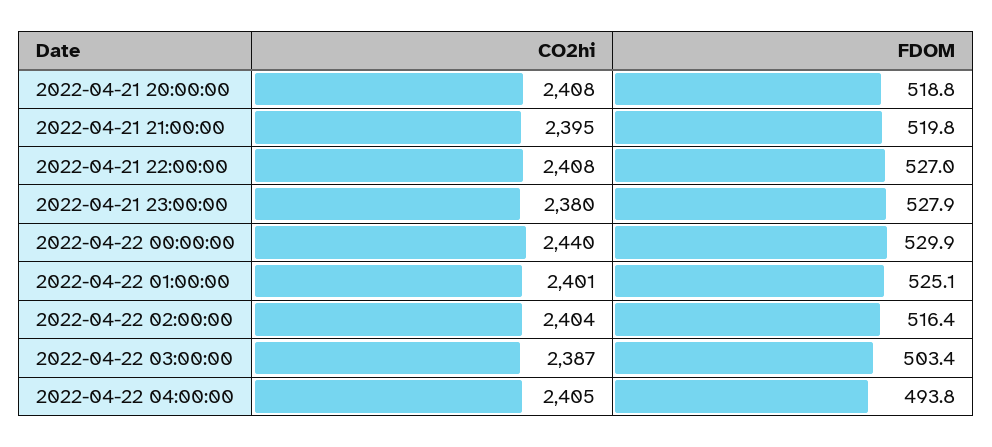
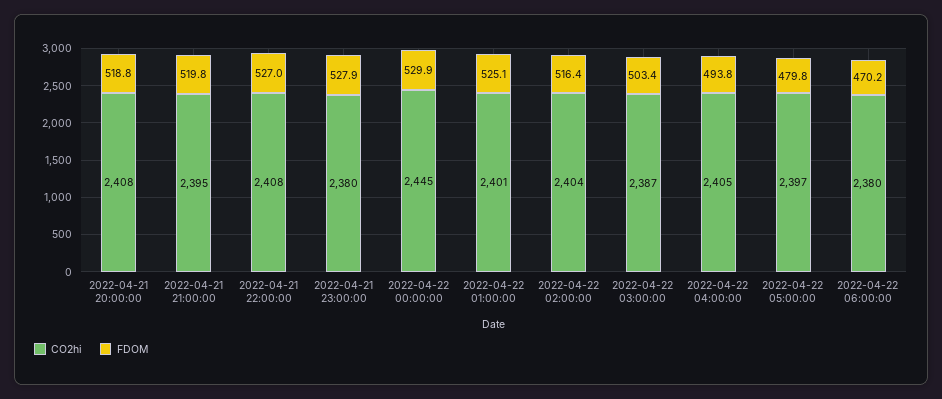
CO2hi, 2022-04-22 00:00:00: 2440 -> 2445
CO2hi, 2022-04-22 05:00:00: none -> 2397
FDOM, 2022-04-22 05:00:00: none -> 479.8
CO2hi, 2022-04-22 06:00:00: none -> 2380
FDOM, 2022-04-22 06:00:00: none -> 470.2

